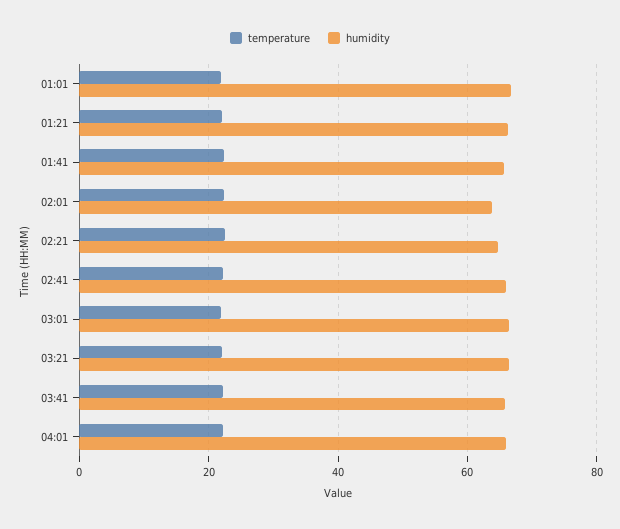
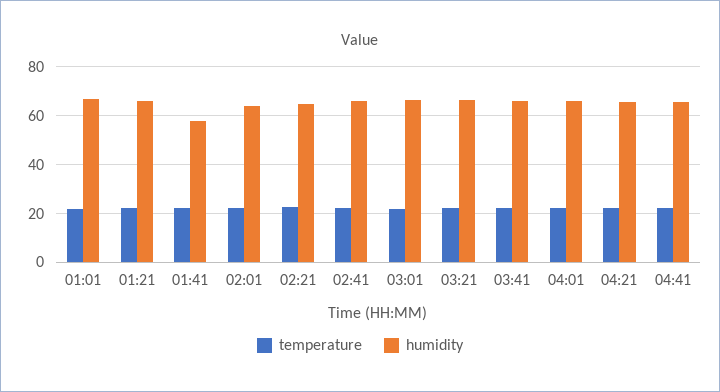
humidity, 01:41: 66 -> 57.5
temperature, 04:21: none -> 22.5
humidity, 04:21: none -> 65
temperature, 04:41: none -> 22.5
humidity, 04:41: none -> 65

